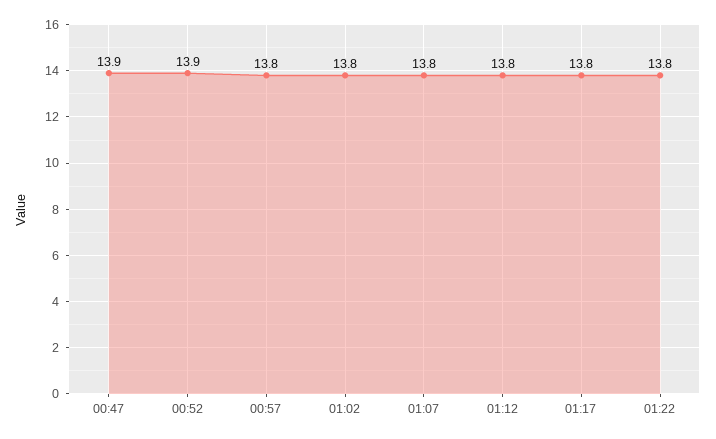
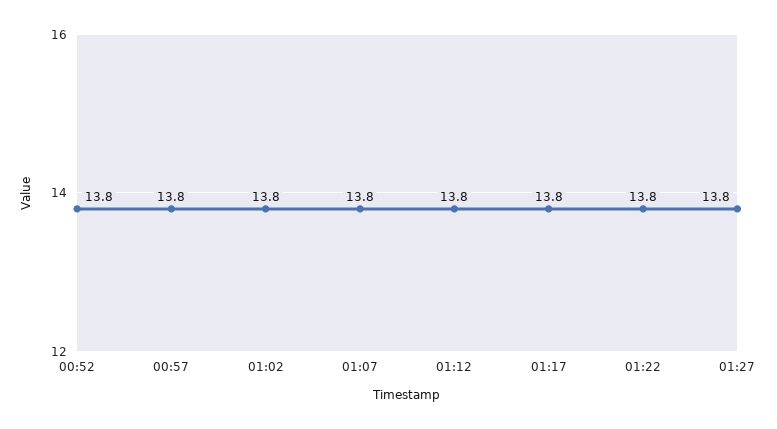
00:47: 13.9 -> none
00:52: 13.9 -> 13.8
01:27: none -> 13.8

